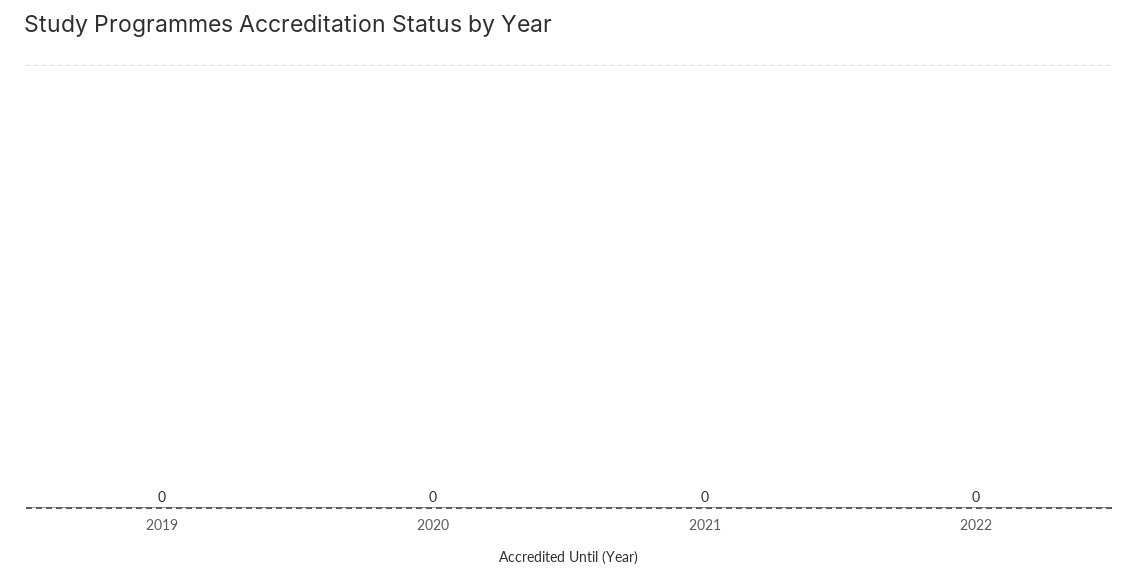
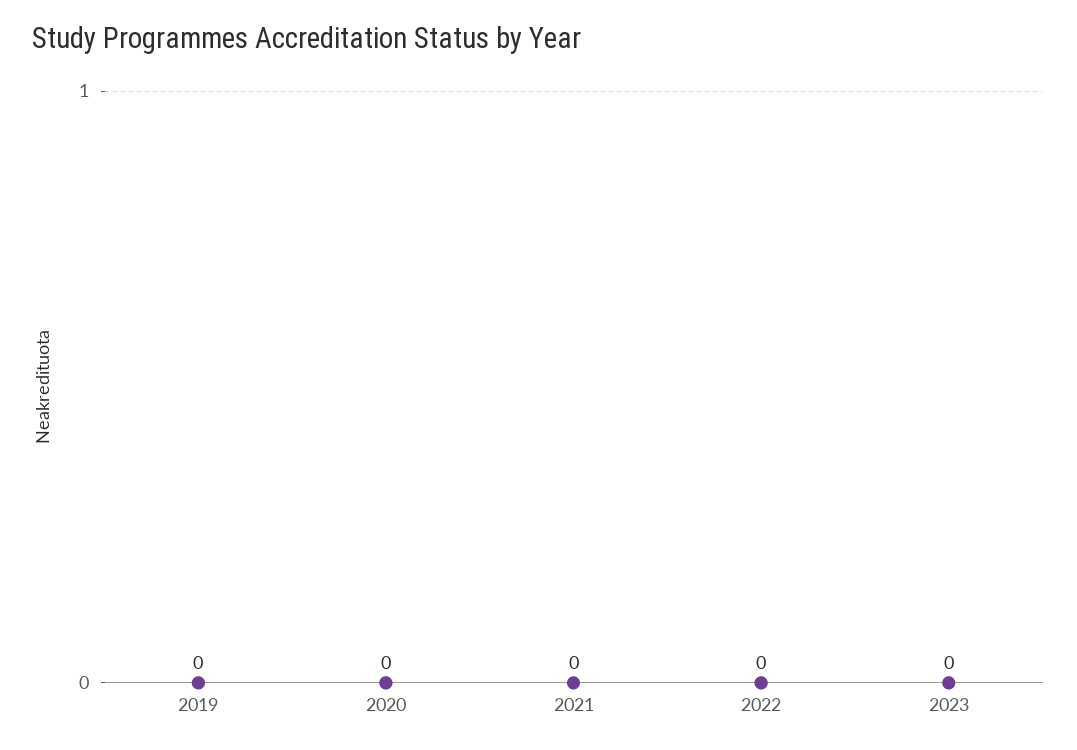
2023: none -> 0

